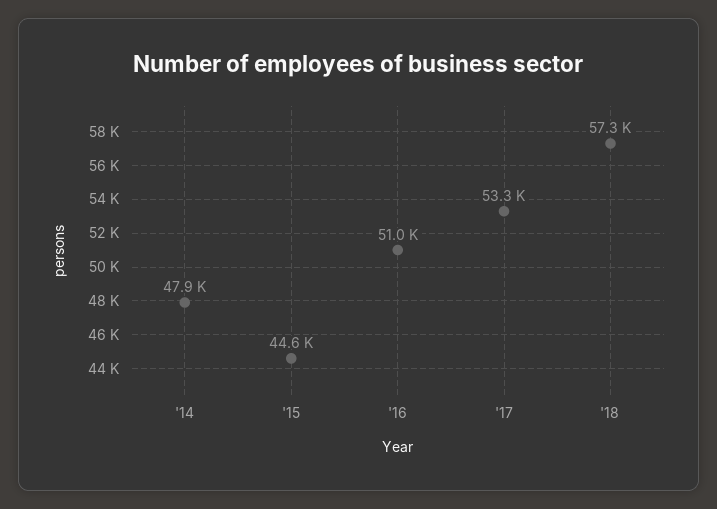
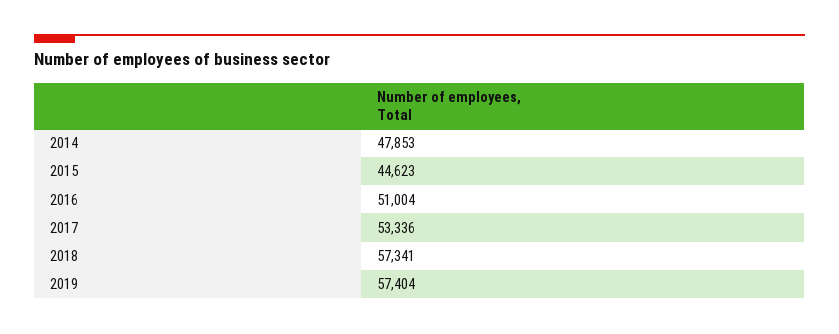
2019: none -> 57404

